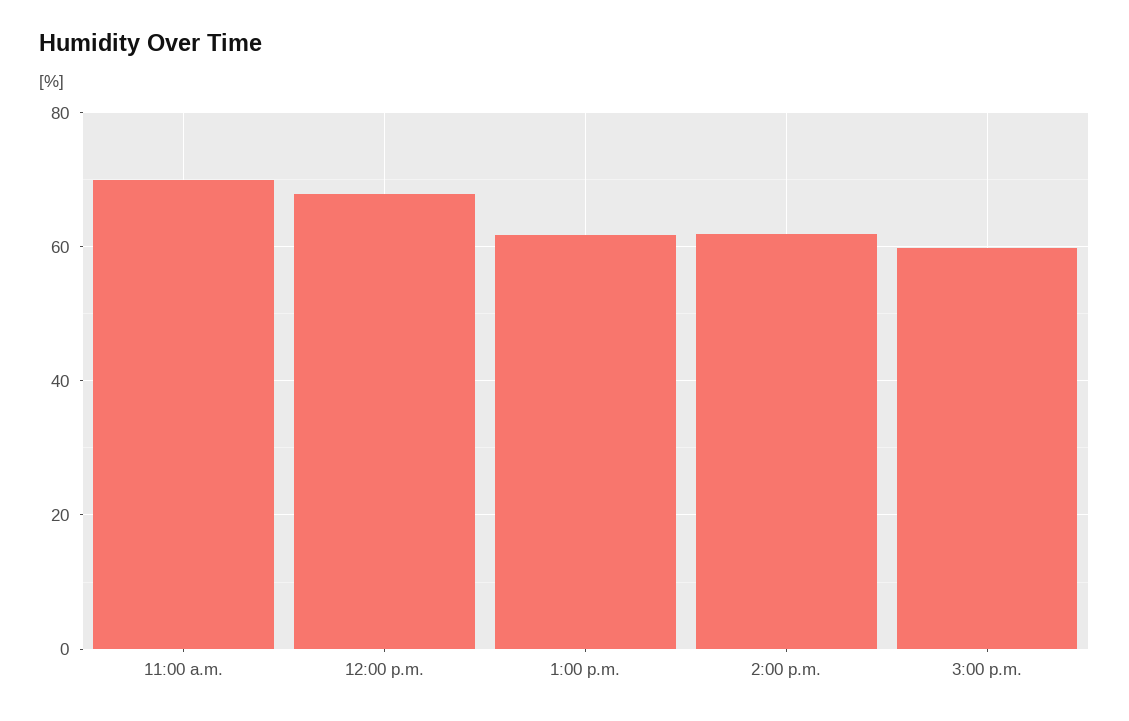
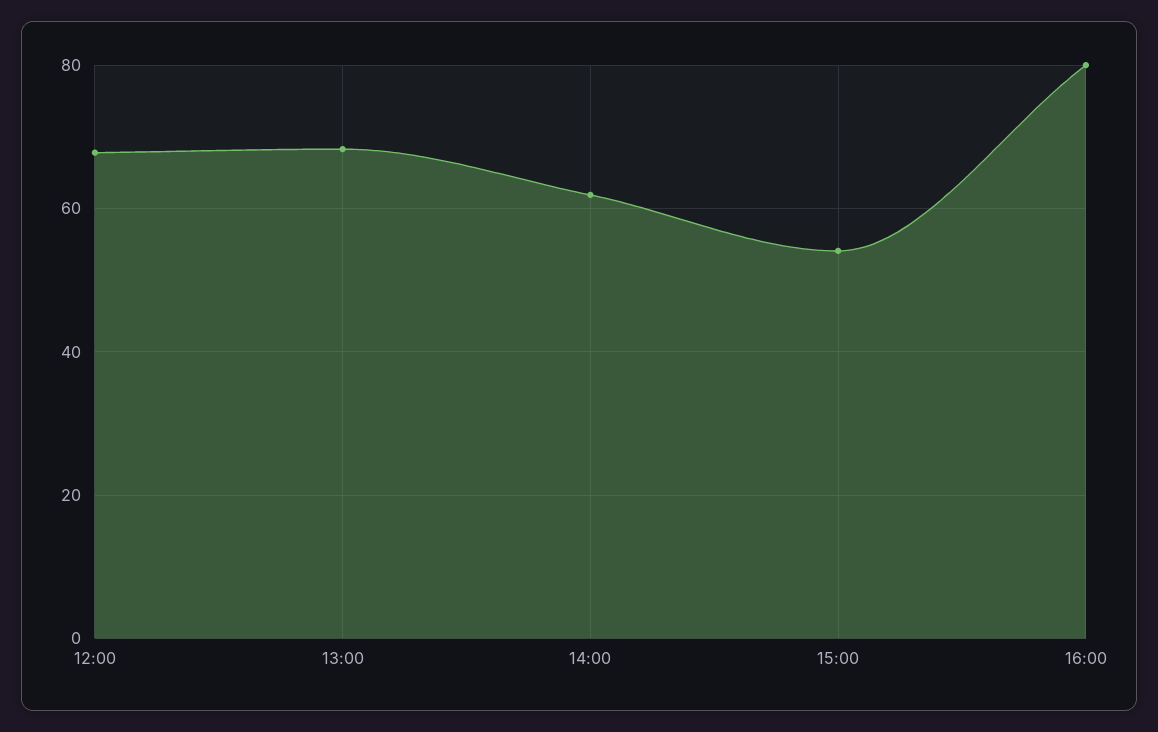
11:00 a.m.: 70 -> none
1:00 p.m.: 62 -> 68
3:00 p.m.: 60 -> 54
16:00: none -> 80

